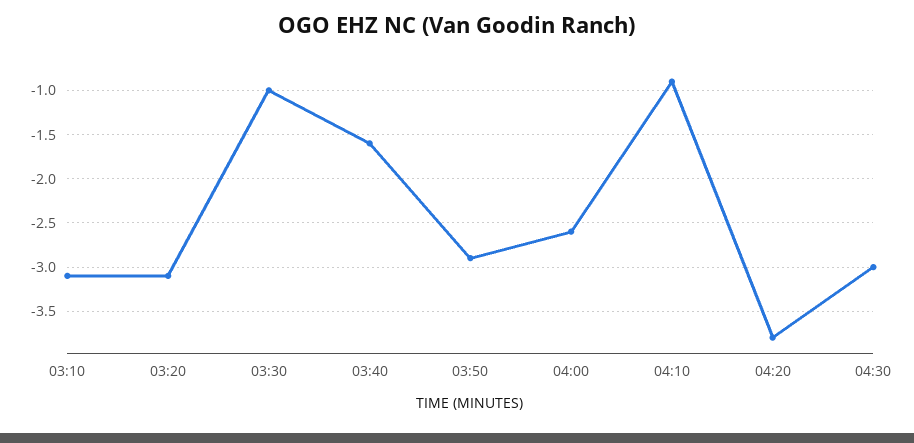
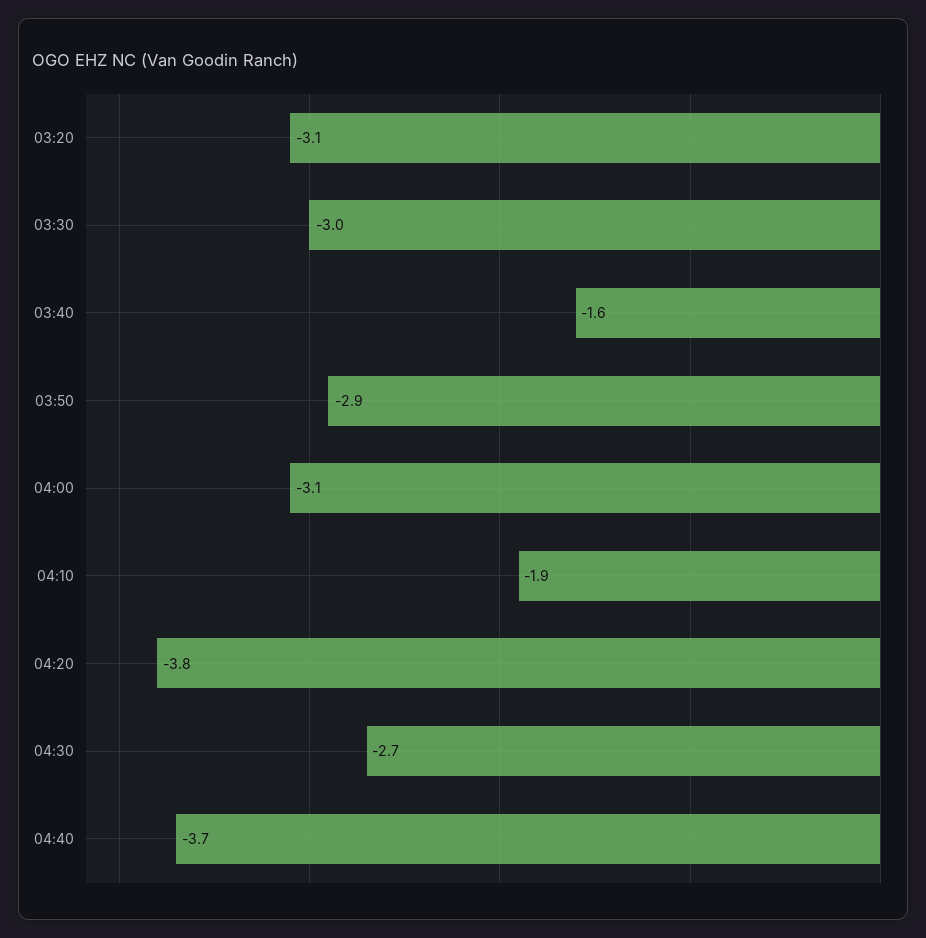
03:10: -3.1 -> none
03:30: -1 -> -3
04:00: -2.6 -> -3.1
04:10: -0.9 -> -1.9
04:30: -3 -> -2.7
04:40: none -> -3.7

